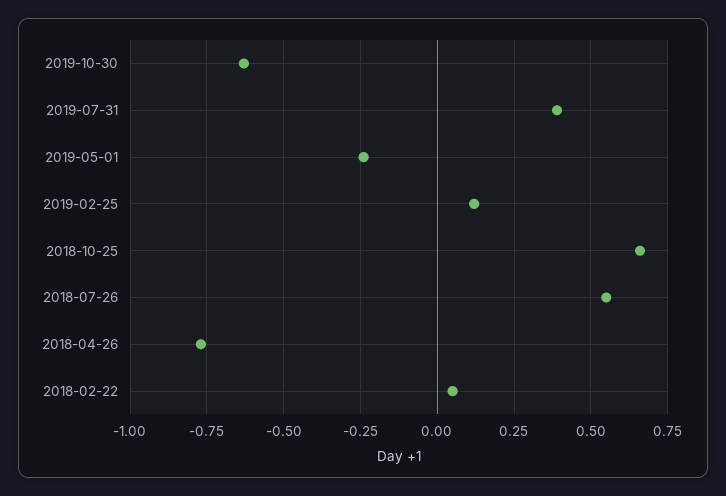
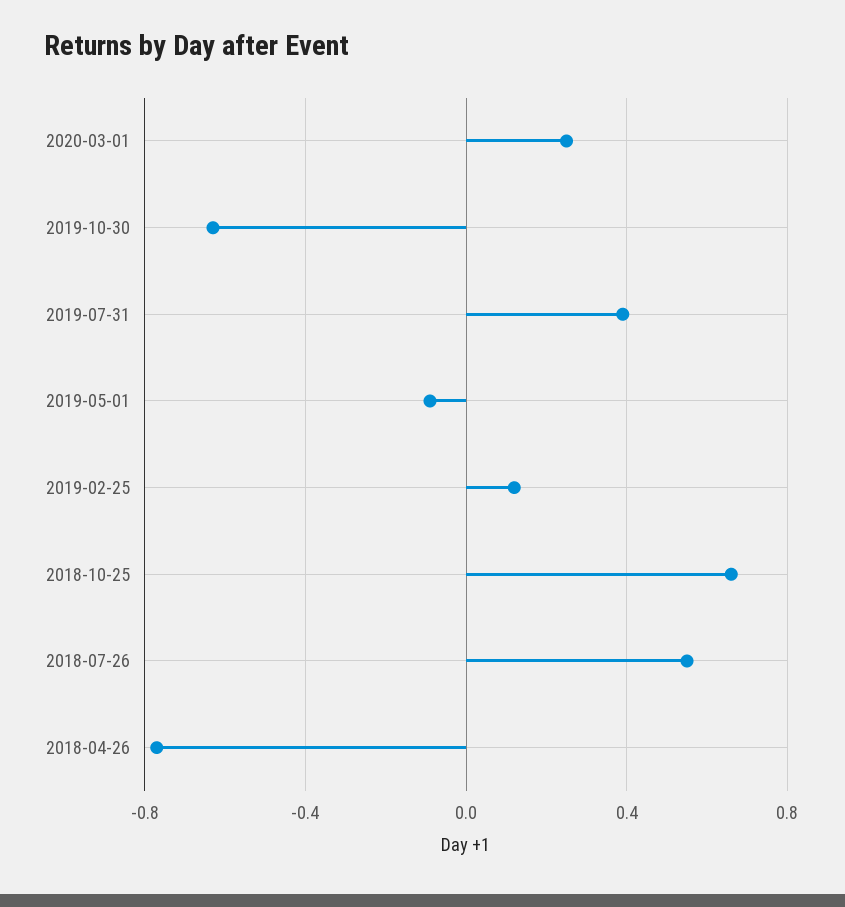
2019-05-01: -0.25 -> -0.1
2018-02-22: 0.05 -> none
2020-03-01: none -> 0.25

